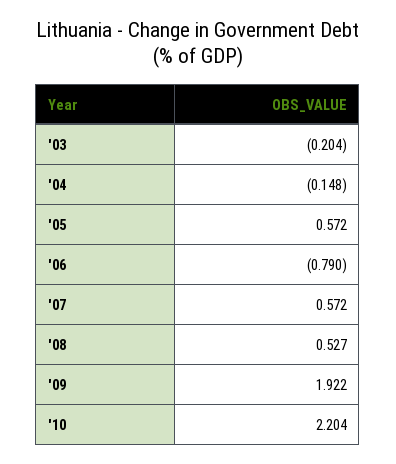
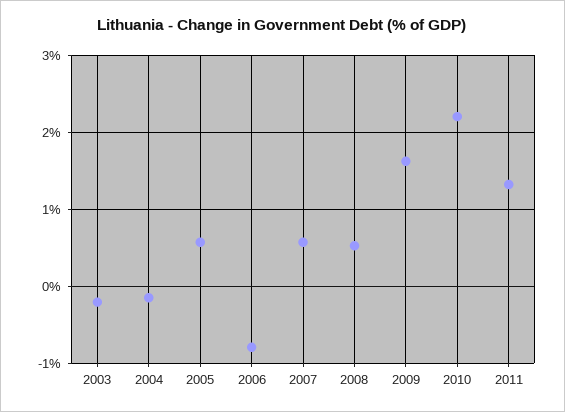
'09: 1.922 -> 1.6
2011: none -> 1.3

